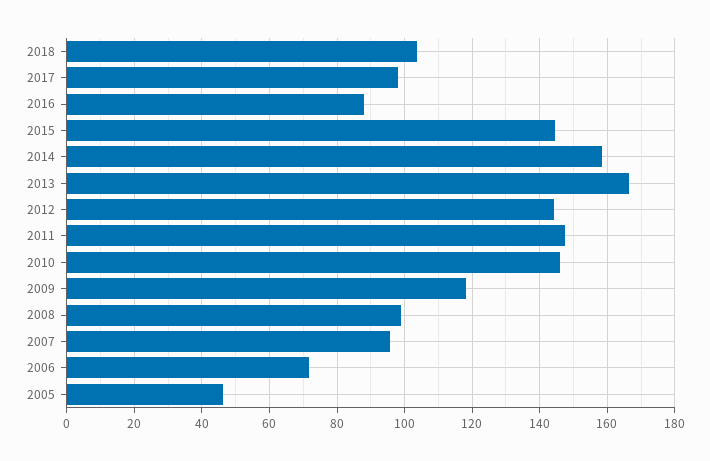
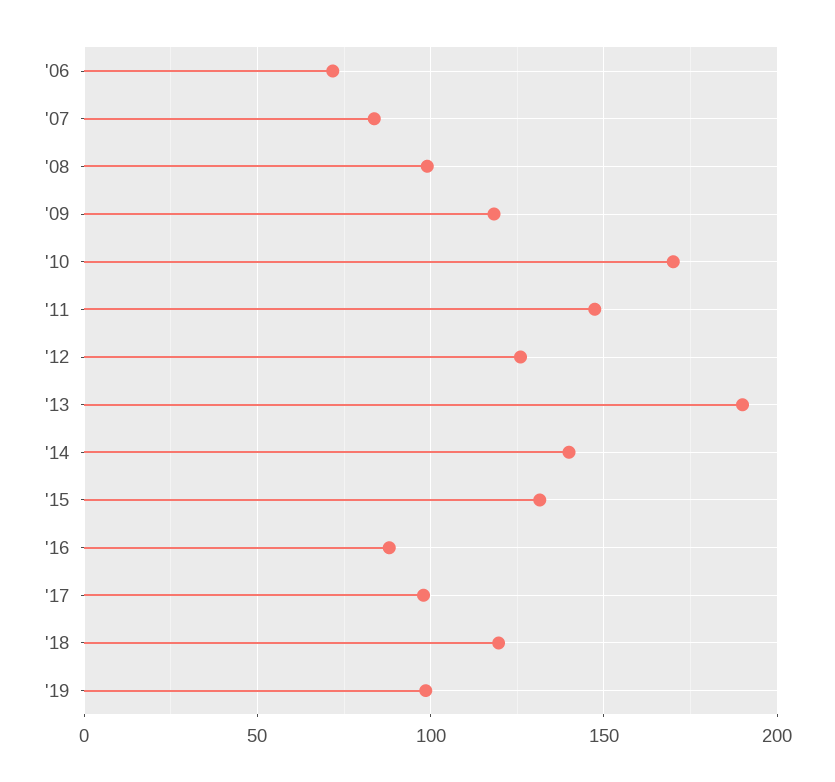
2018: 104 -> 120
2015: 144 -> 130
2014: 158 -> 140
2013: 166 -> 190
2012: 144 -> 125
2010: 146 -> 170
2007: 96 -> 85
2005: 46 -> none
'19: none -> 100

